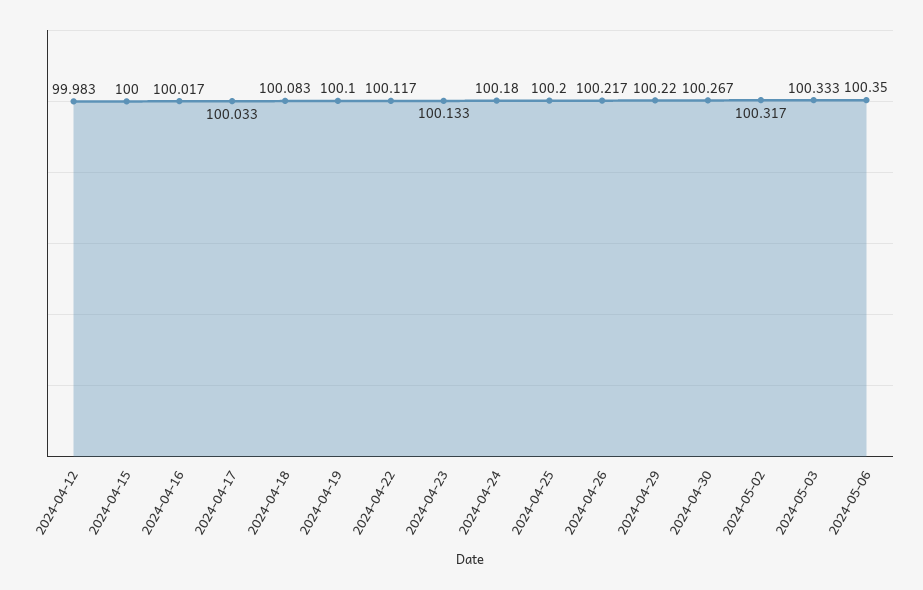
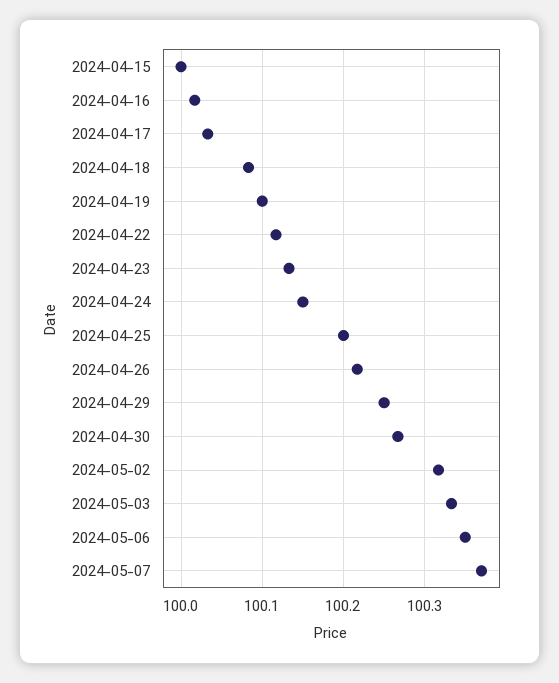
2024-04-12: 99.983 -> none
2024-04-24: 100.18 -> 100.15
2024-04-29: 100.22 -> 100.25
2024-05-07: none -> 100.37

